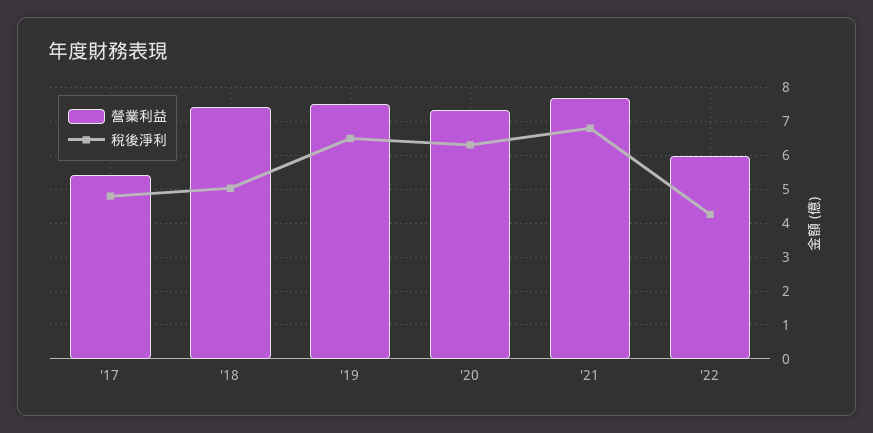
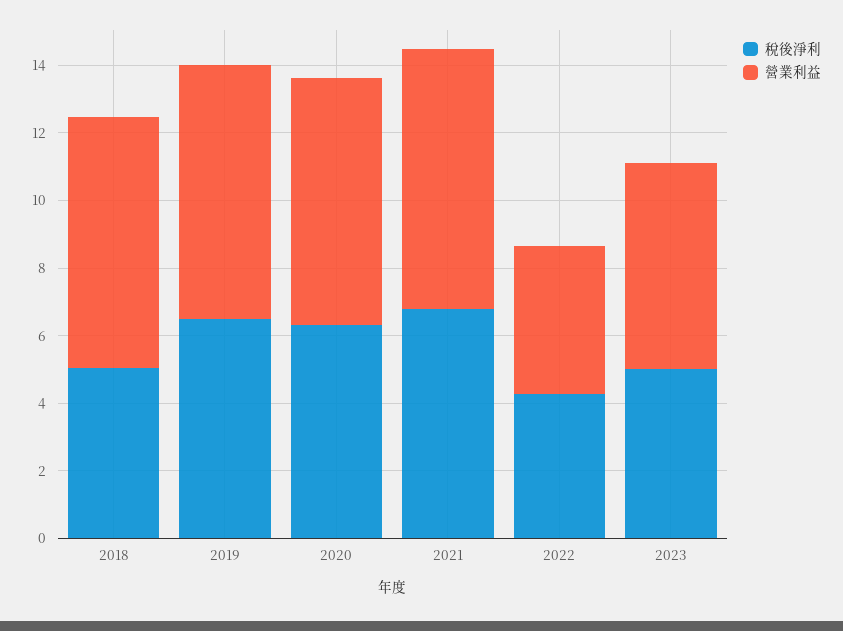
營業利益, '17: 5.4 -> none
稅後淨利, '17: 4.8 -> none
營業利益, '22: 6 -> 4.5
稅後淨利, 2023: none -> 5
營業利益, 2023: none -> 6

